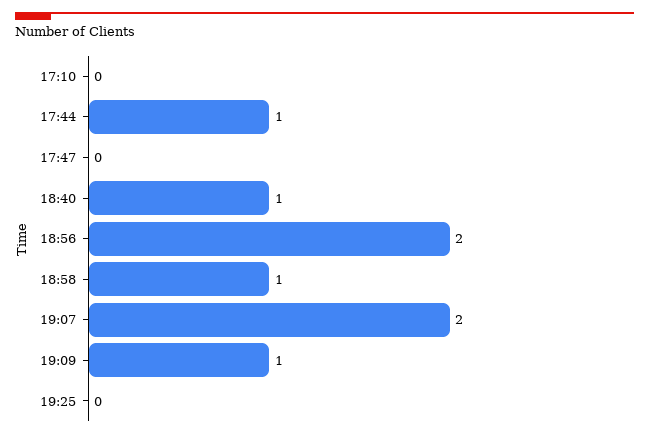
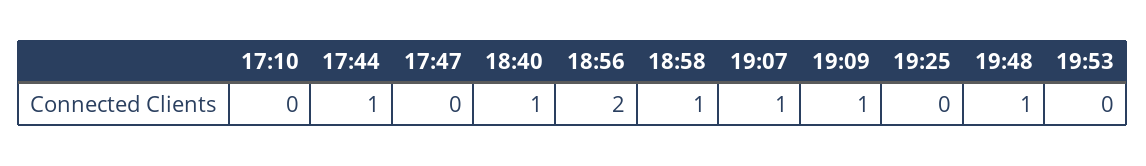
19:07: 2 -> 1
19:48: none -> 1
19:53: none -> 0

